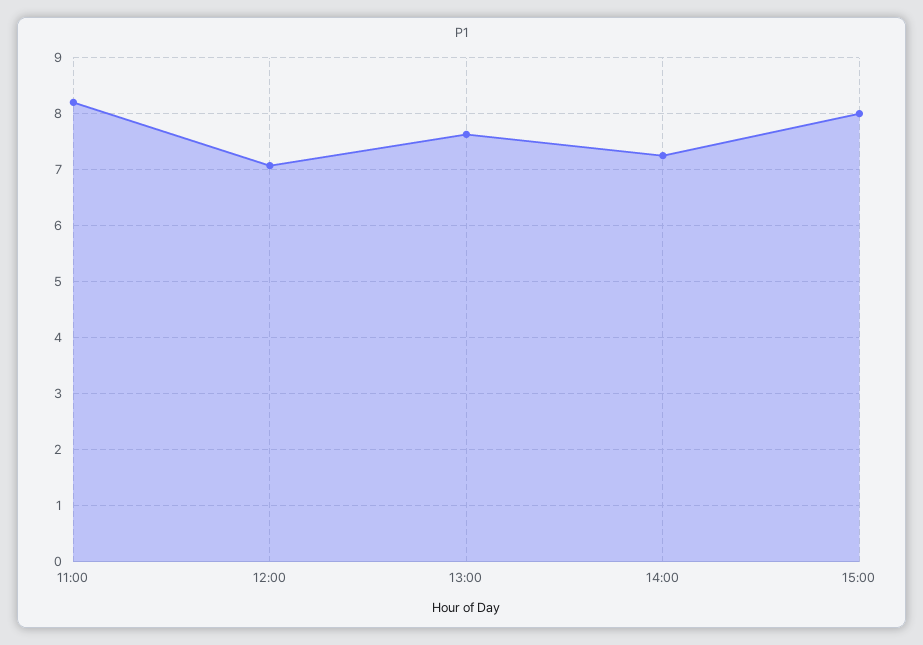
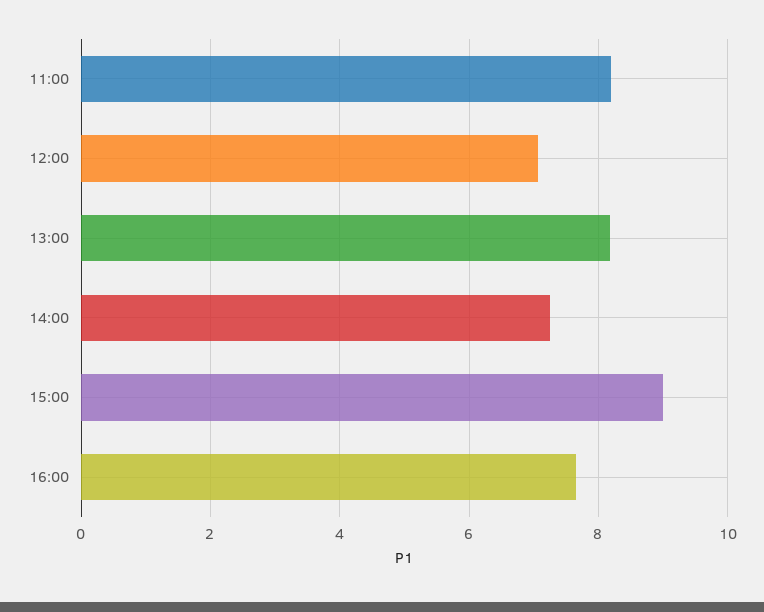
13:00: 7.6 -> 8.2
15:00: 8 -> 9
16:00: none -> 7.6

